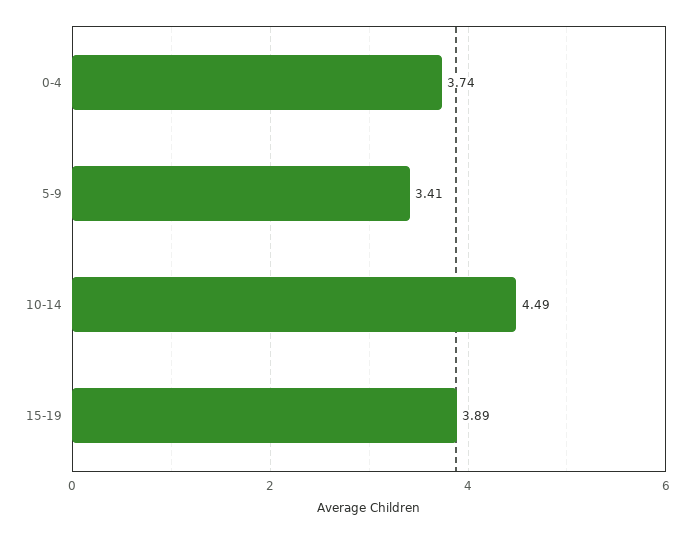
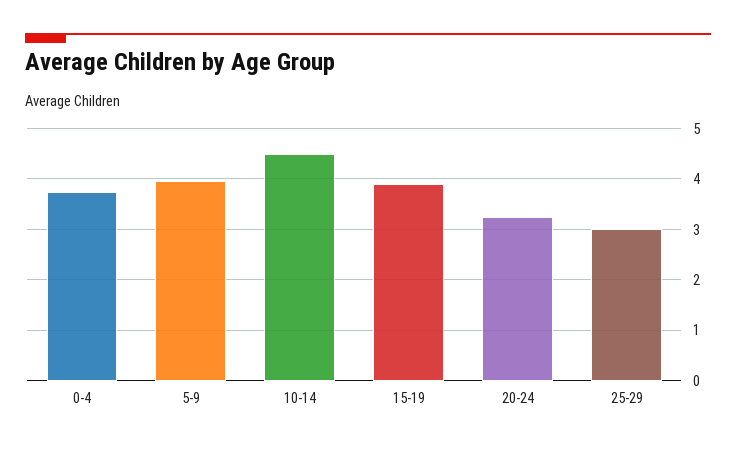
5-9: 3.41 -> 4
20-24: none -> 3.2
25-29: none -> 3

